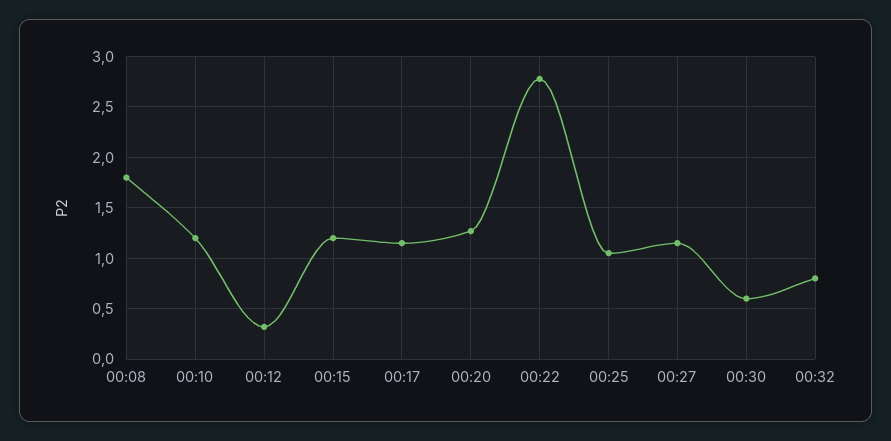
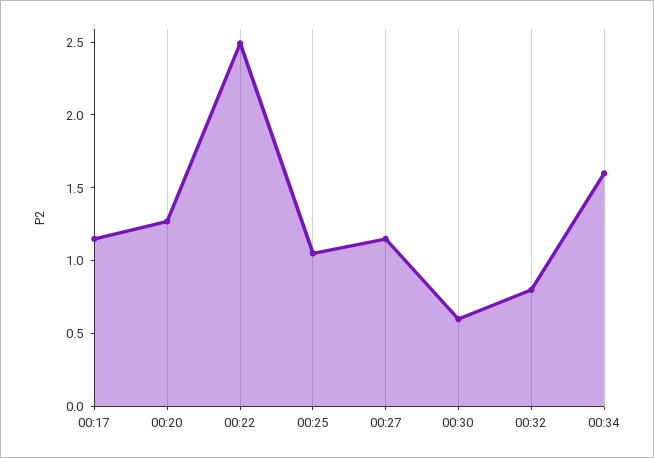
00:08: 1.8 -> none
00:10: 1.2 -> none
00:12: 0.3 -> none
00:15: 1.2 -> none
00:22: 2.8 -> 2.5
00:34: none -> 1.6

